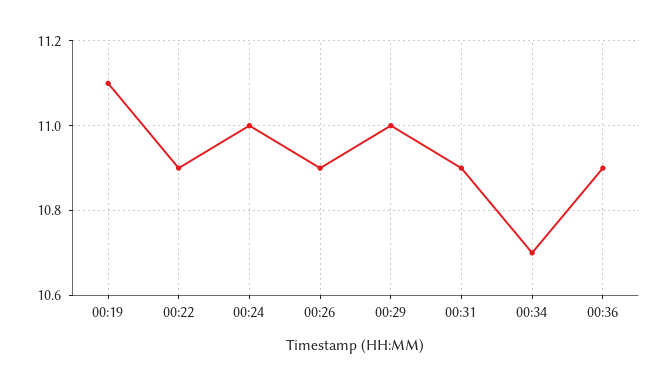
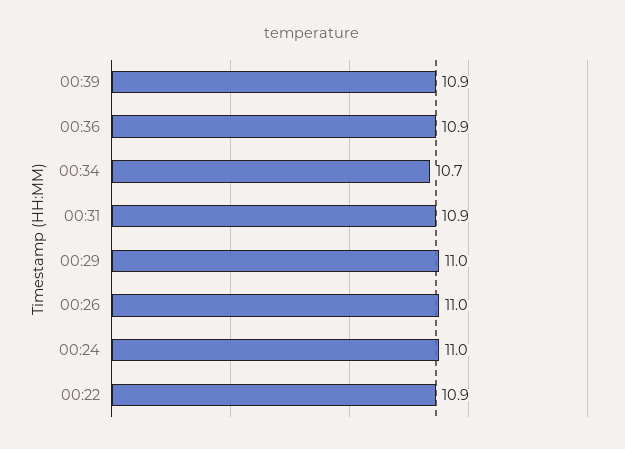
00:19: 11.1 -> none
00:26: 10.9 -> 11
00:39: none -> 10.9

